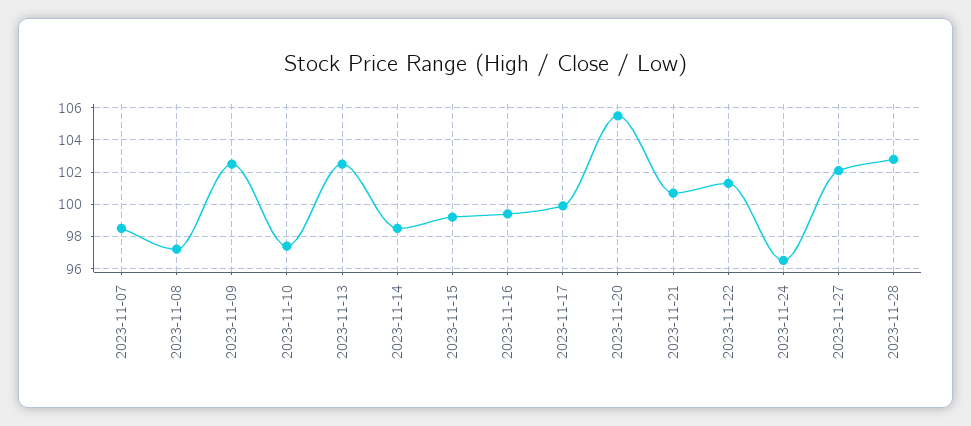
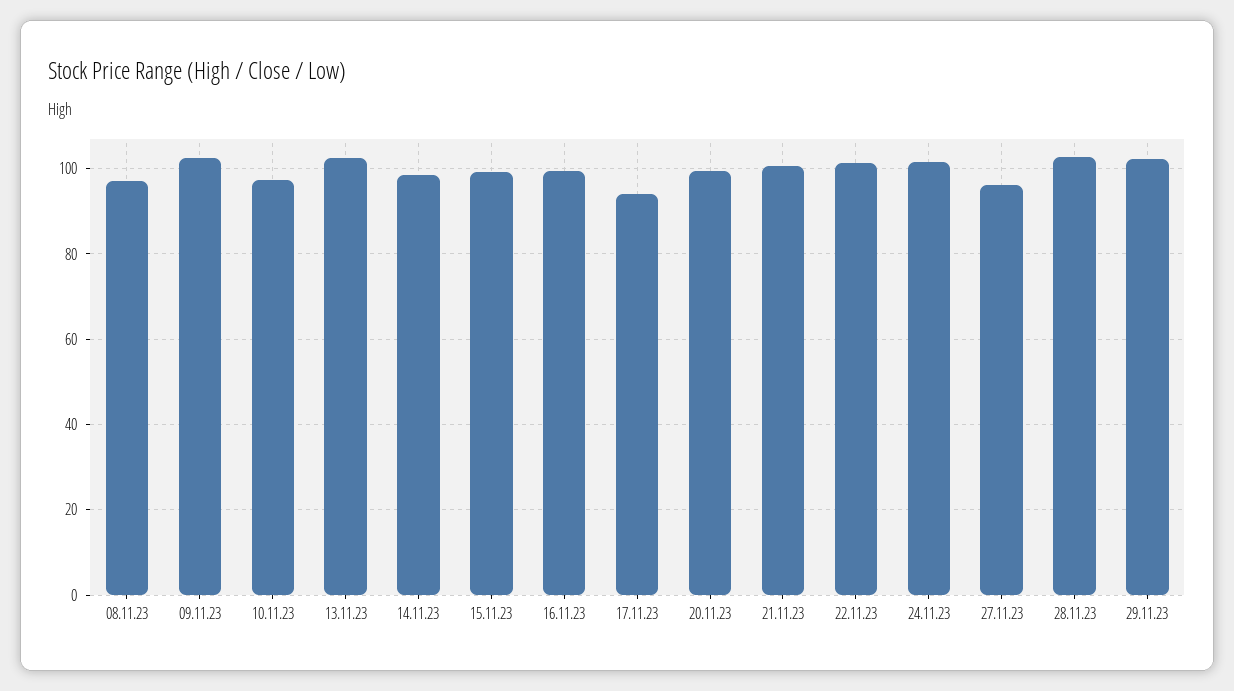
2023-11-07: 98.5 -> none
2023-11-17: 100 -> 94
2023-11-20: 105.5 -> 100
2023-11-24: 96.5 -> 102
2023-11-27: 102 -> 96
29.11.23: none -> 102

